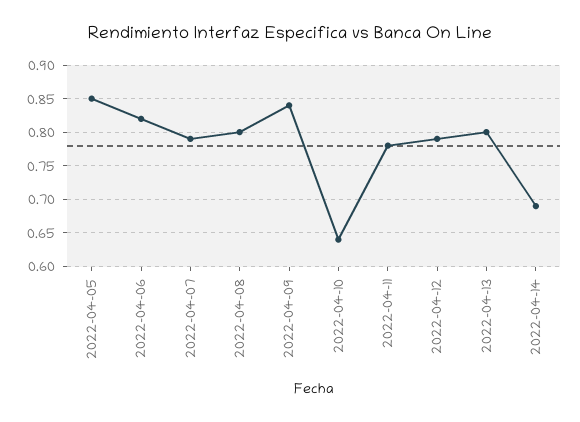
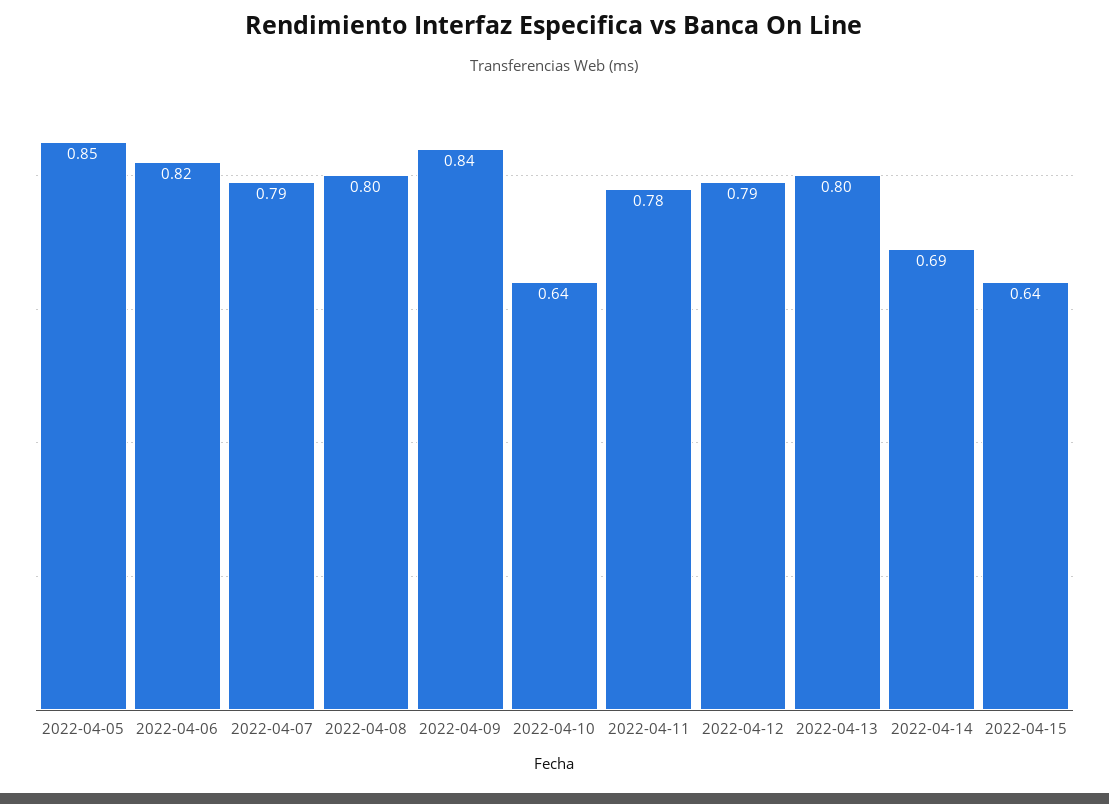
2022-04-15: none -> 0.64

